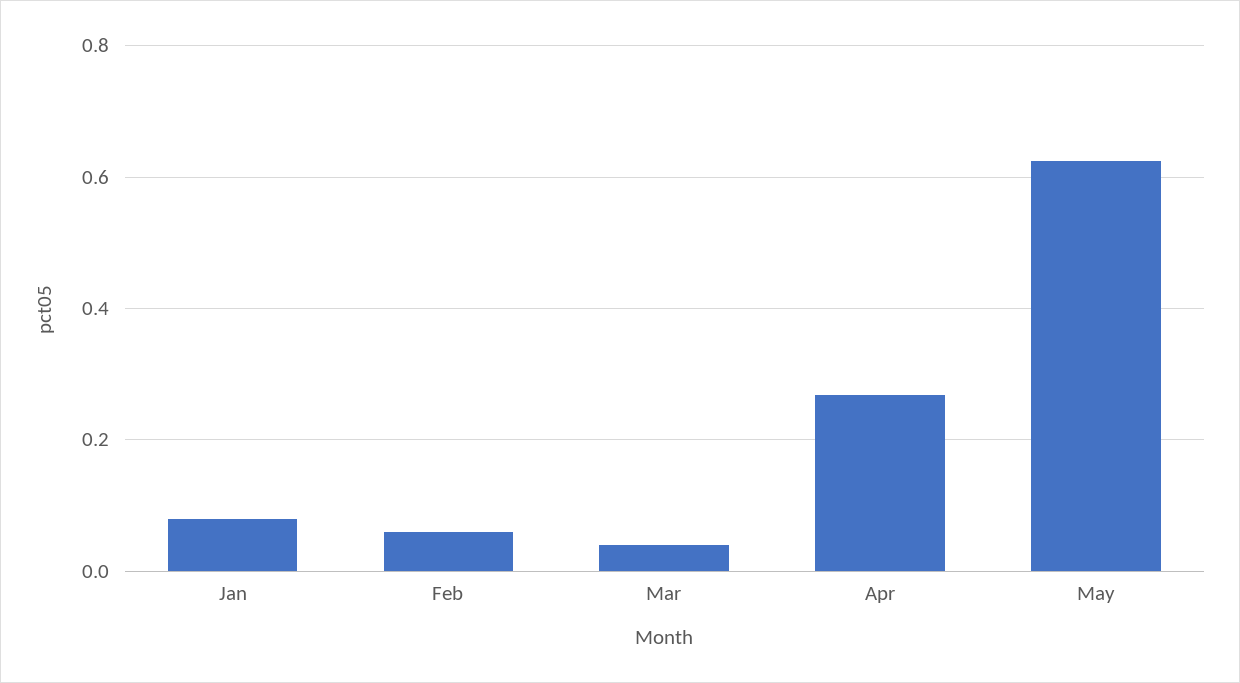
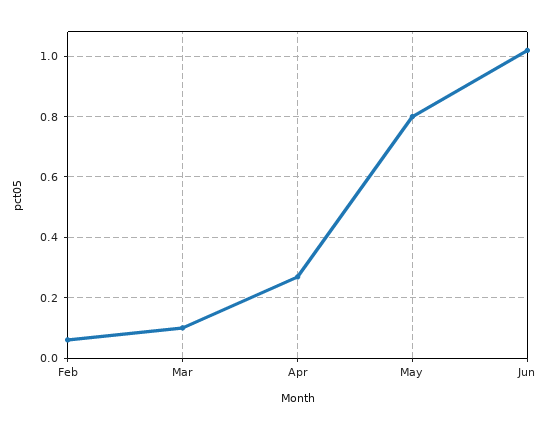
Jan: 0.08 -> none
Mar: 0.04 -> 0.1
May: 0.62 -> 0.8
Jun: none -> 1.02

